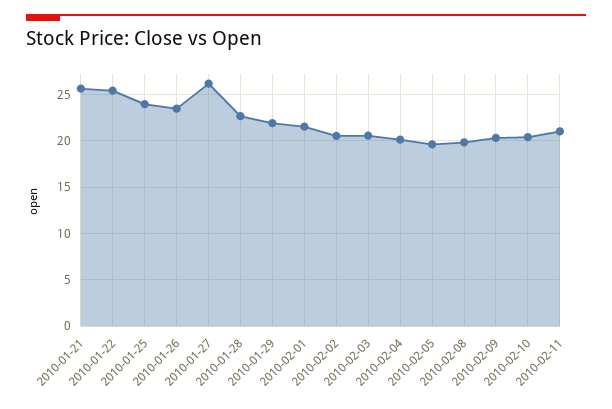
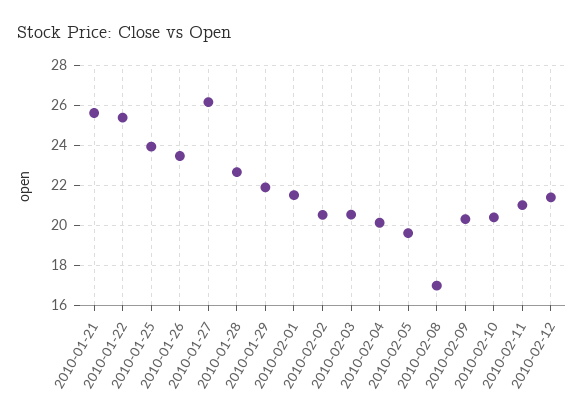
2010-02-08: 20 -> 17
2010-02-12: none -> 21.5

